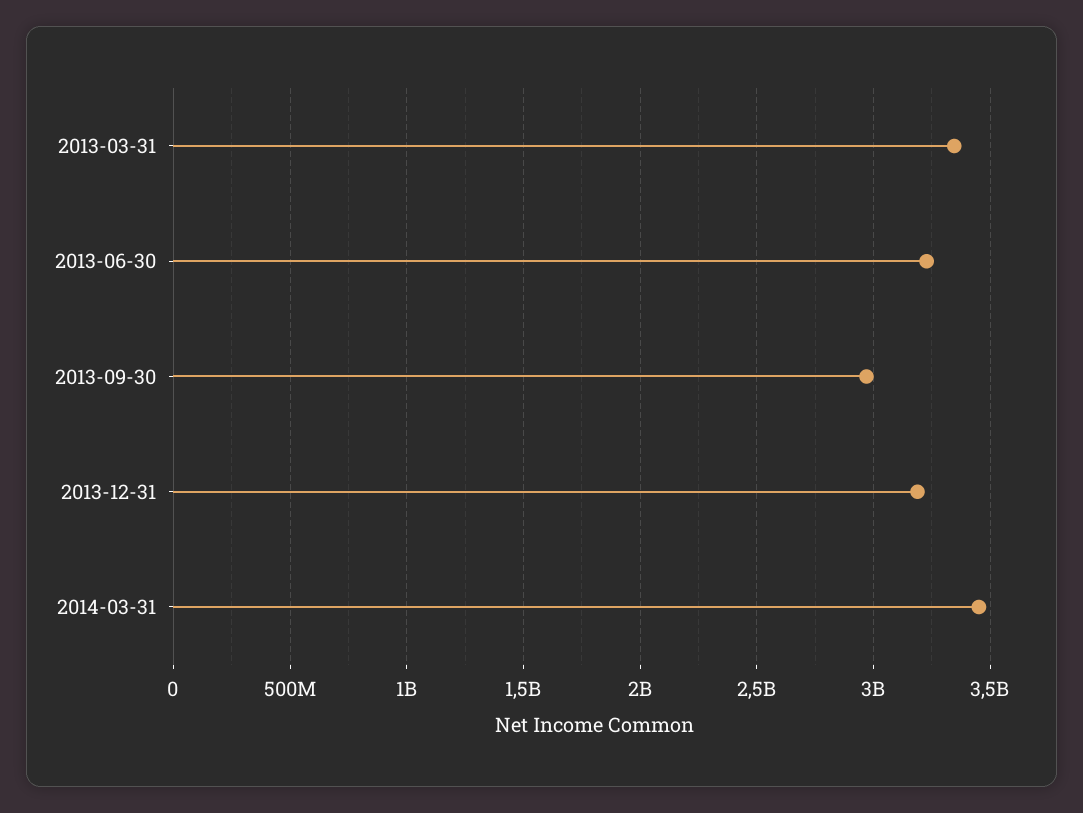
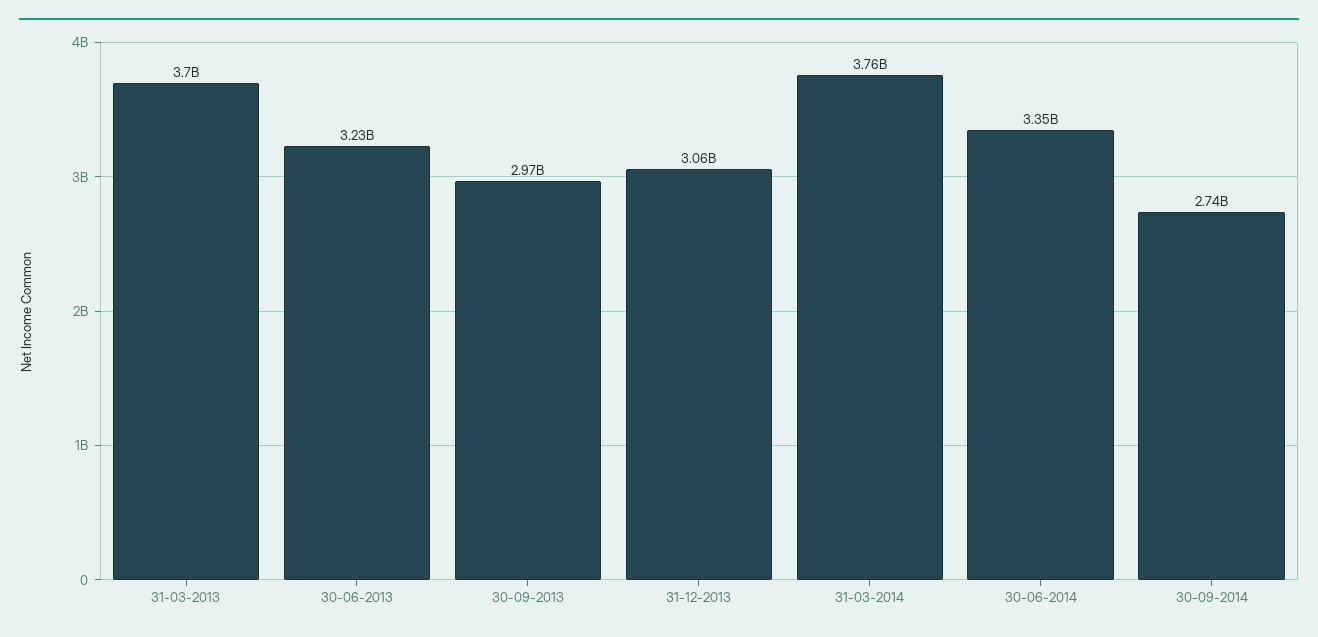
2013-03-31: 3350000000 -> 3700000000
2013-12-31: 3200000000 -> 3060000000
2014-03-31: 3450000000 -> 3760000000
30-06-2014: none -> 3350000000
30-09-2014: none -> 2740000000

